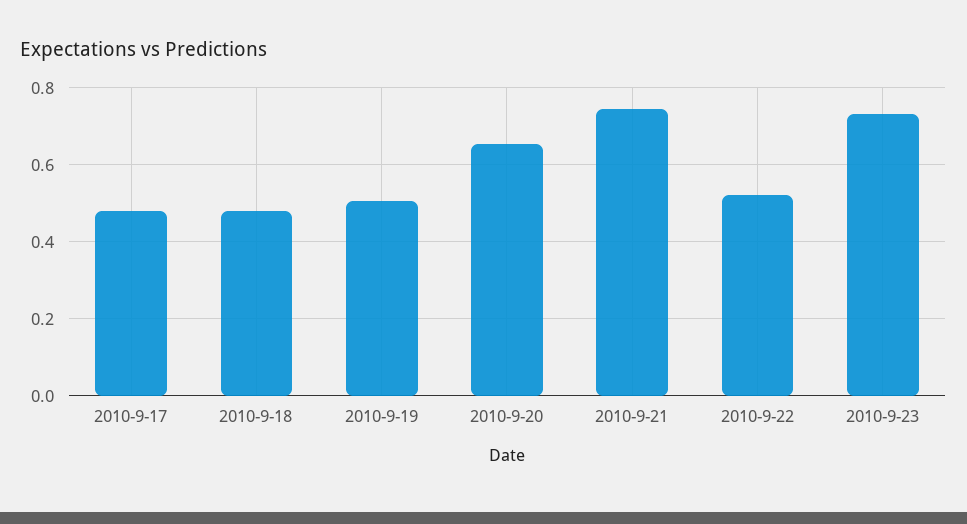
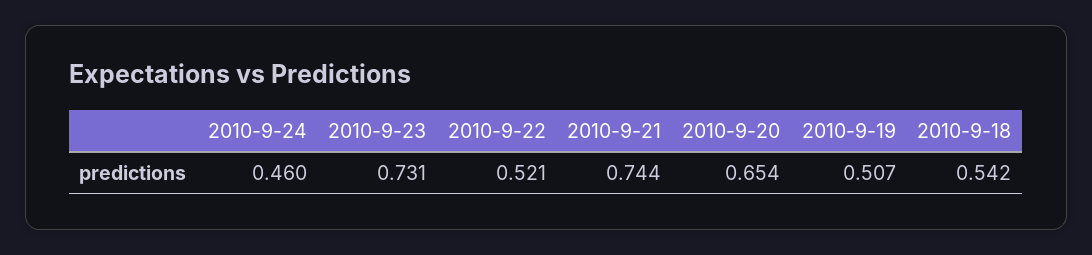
2010-9-17: 0.48 -> none
2010-9-18: 0.48 -> 0.542
2010-9-24: none -> 0.46

